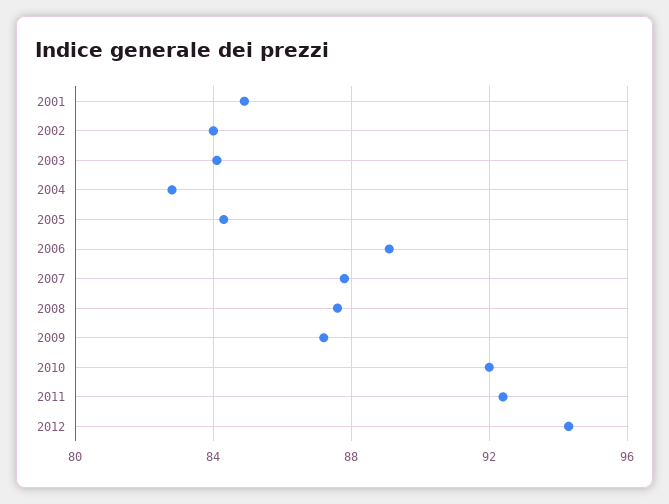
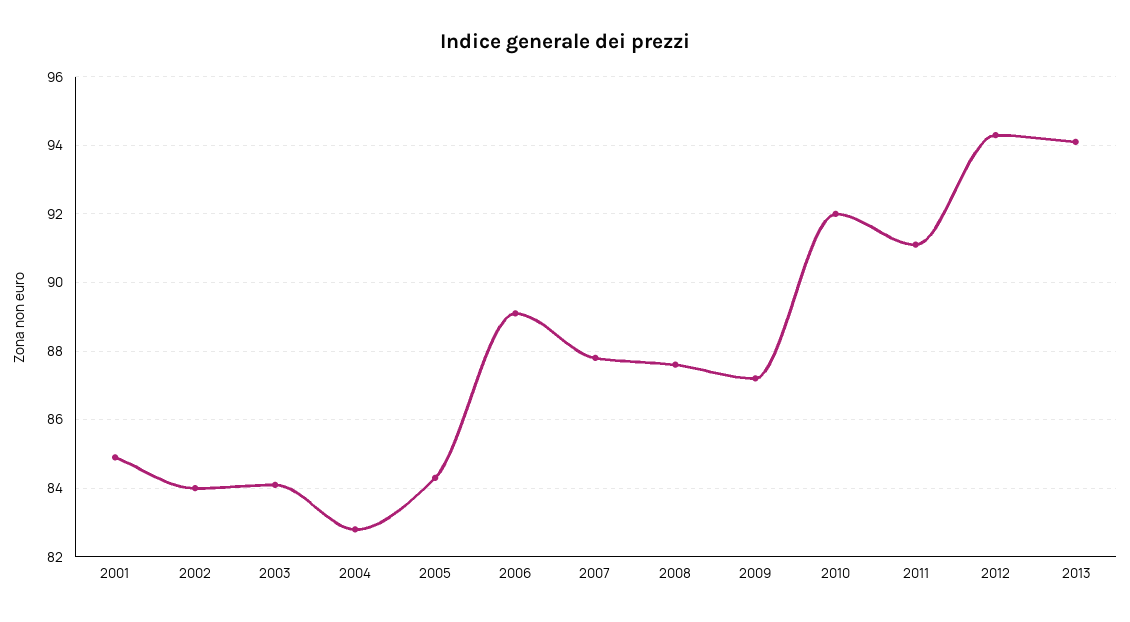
2011: 92.5 -> 91
2013: none -> 94

